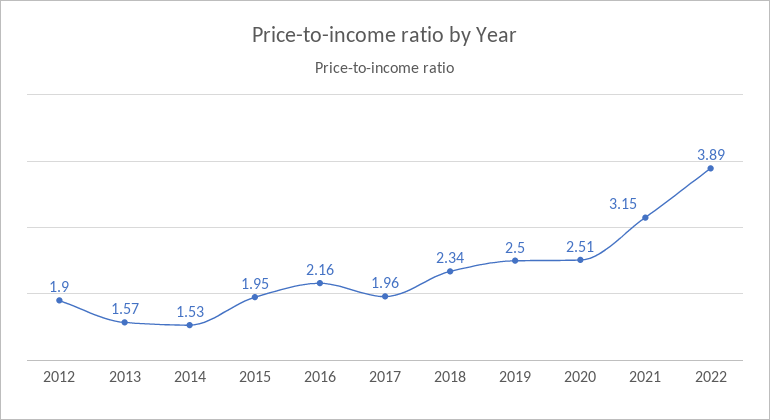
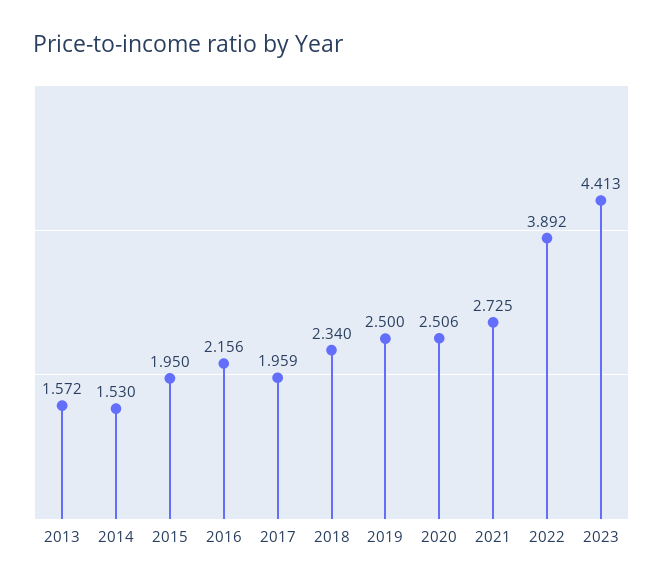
2012: 1.9 -> none
2021: 3.15 -> 2.725
2023: none -> 4.413

